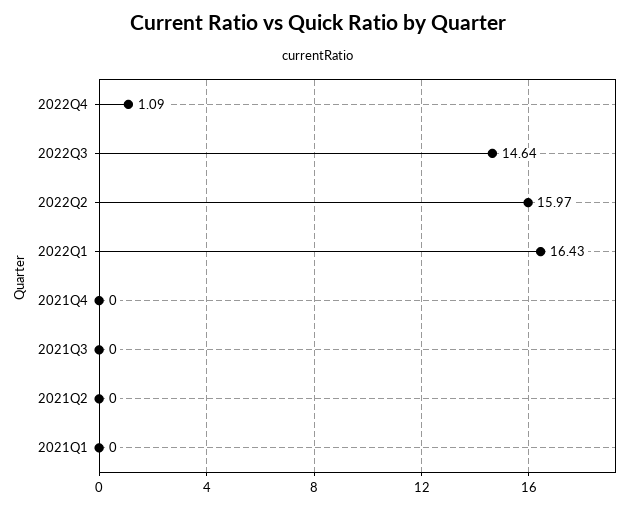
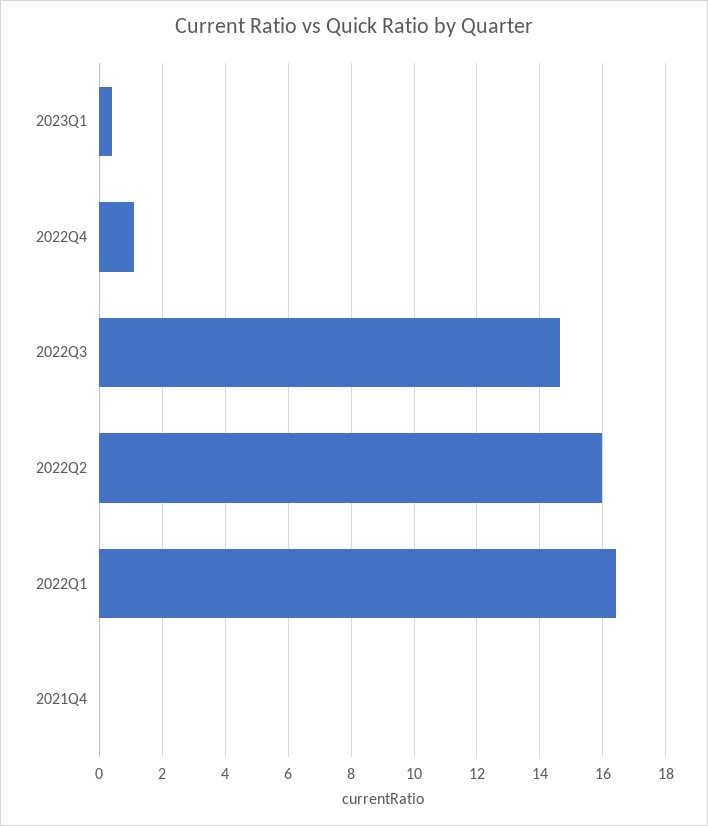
2021Q3: 0 -> none
2021Q2: 0 -> none
2021Q1: 0 -> none
2023Q1: none -> 0.4

